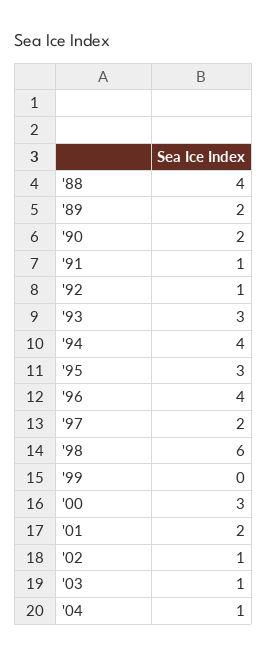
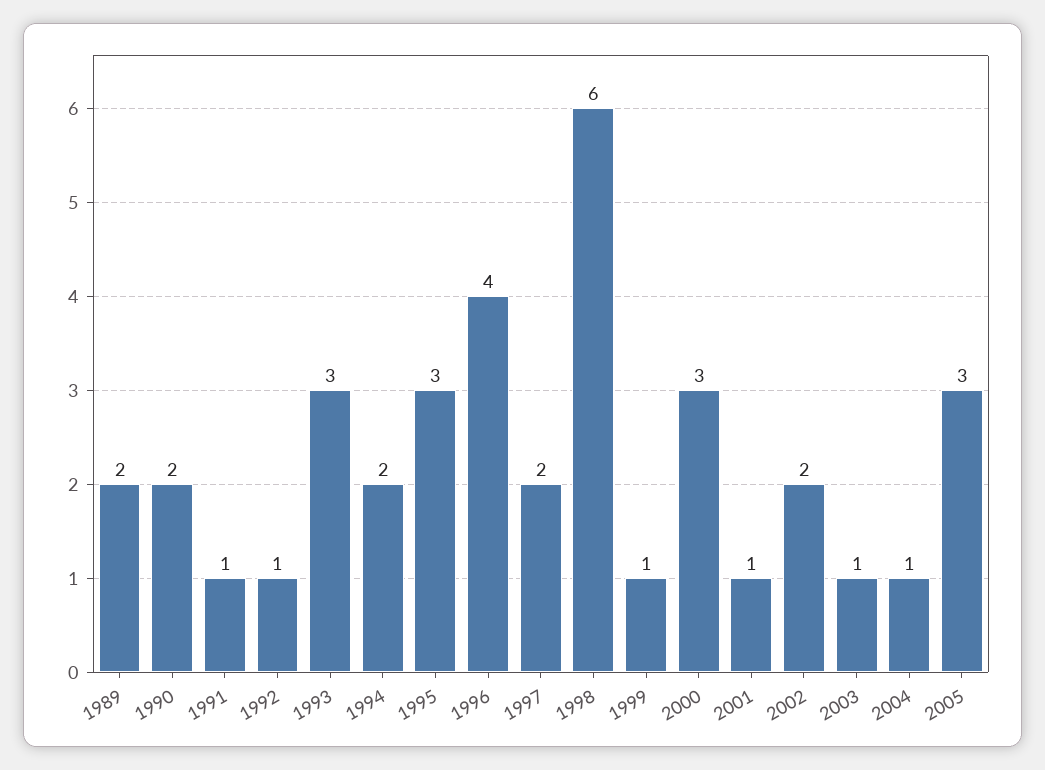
'88: 4 -> none
'94: 4 -> 2
'99: 0 -> 1
'01: 2 -> 1
'02: 1 -> 2
2005: none -> 3

